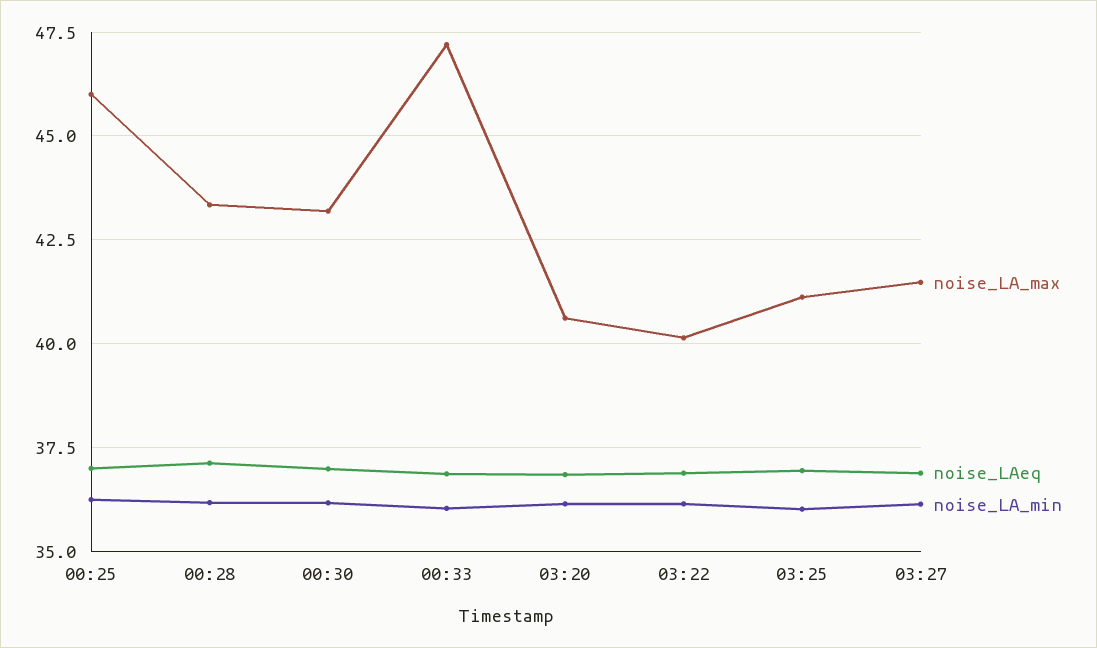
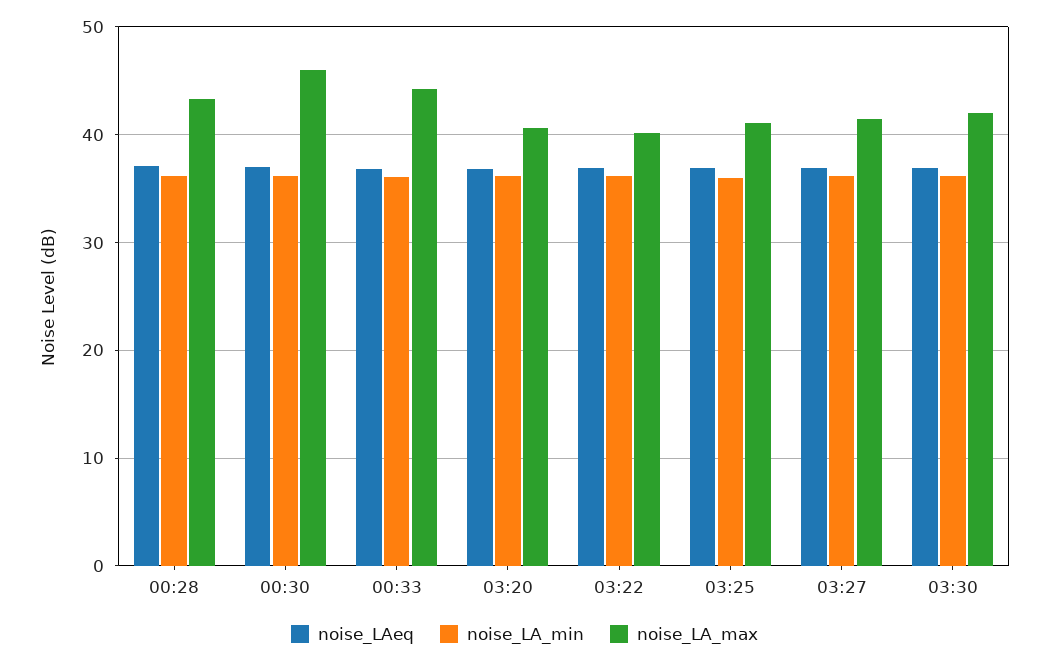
noise_LA_max, 00:25: 46 -> none
noise_LAeq, 00:25: 37 -> none
noise_LA_min, 00:25: 36.25 -> none
noise_LA_max, 00:30: 43.25 -> 46
noise_LA_max, 00:33: 47.25 -> 44
noise_LAeq, 03:30: none -> 37
noise_LA_min, 03:30: none -> 36
noise_LA_max, 03:30: none -> 42

